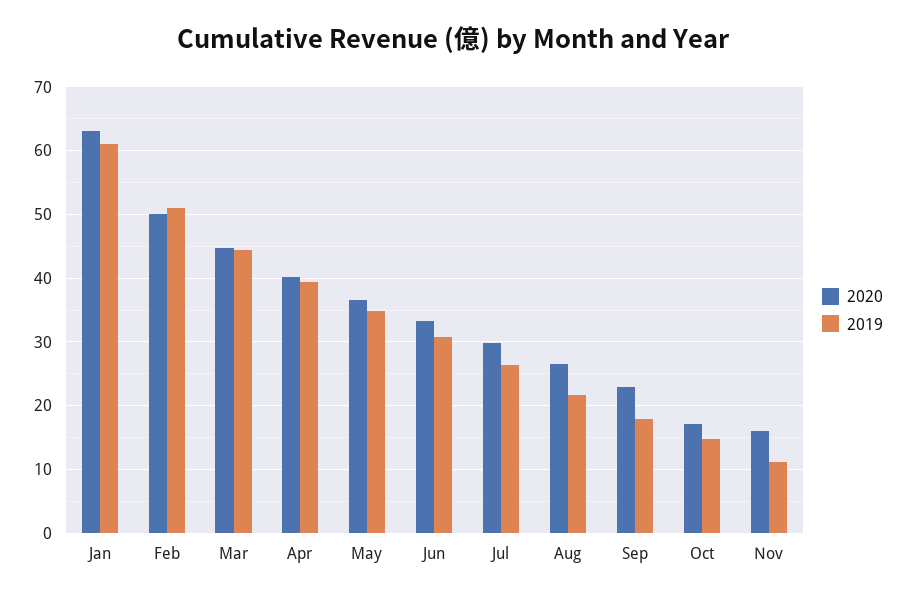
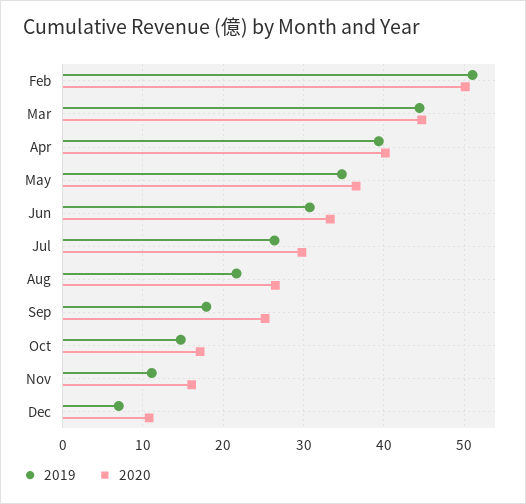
2020, Jan: 63 -> none
2019, Jan: 61 -> none
2020, Sep: 23 -> 25
2019, Dec: none -> 7
2020, Dec: none -> 11

